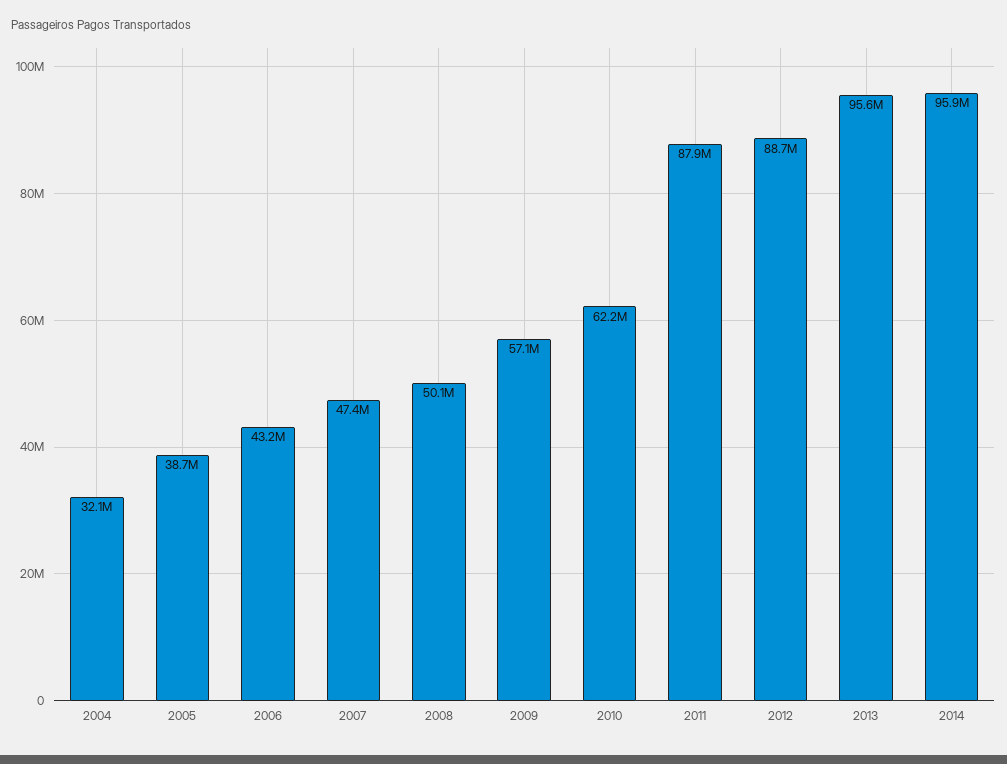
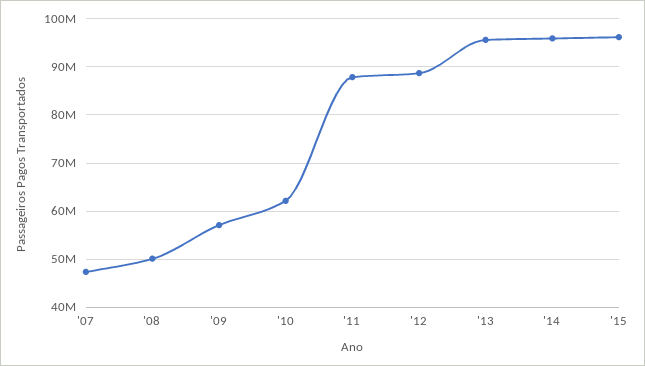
2004: 32100000 -> none
2005: 38700000 -> none
2006: 43200000 -> none
'15: none -> 96000000

